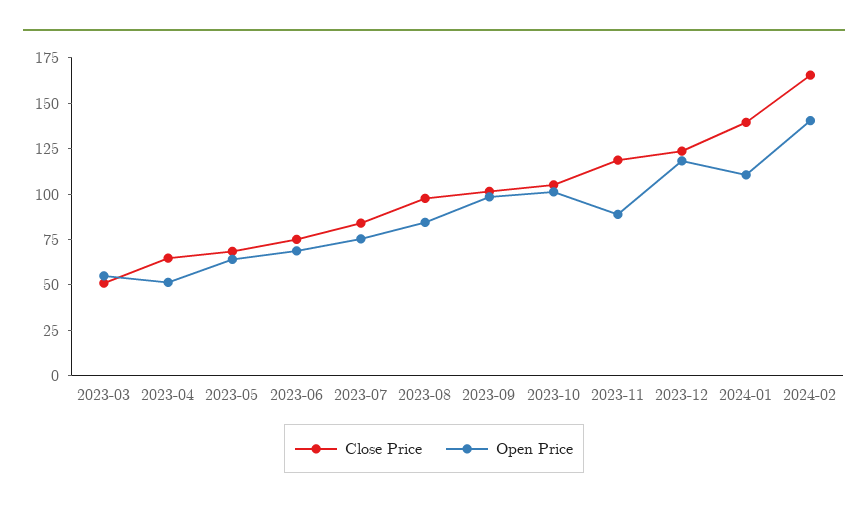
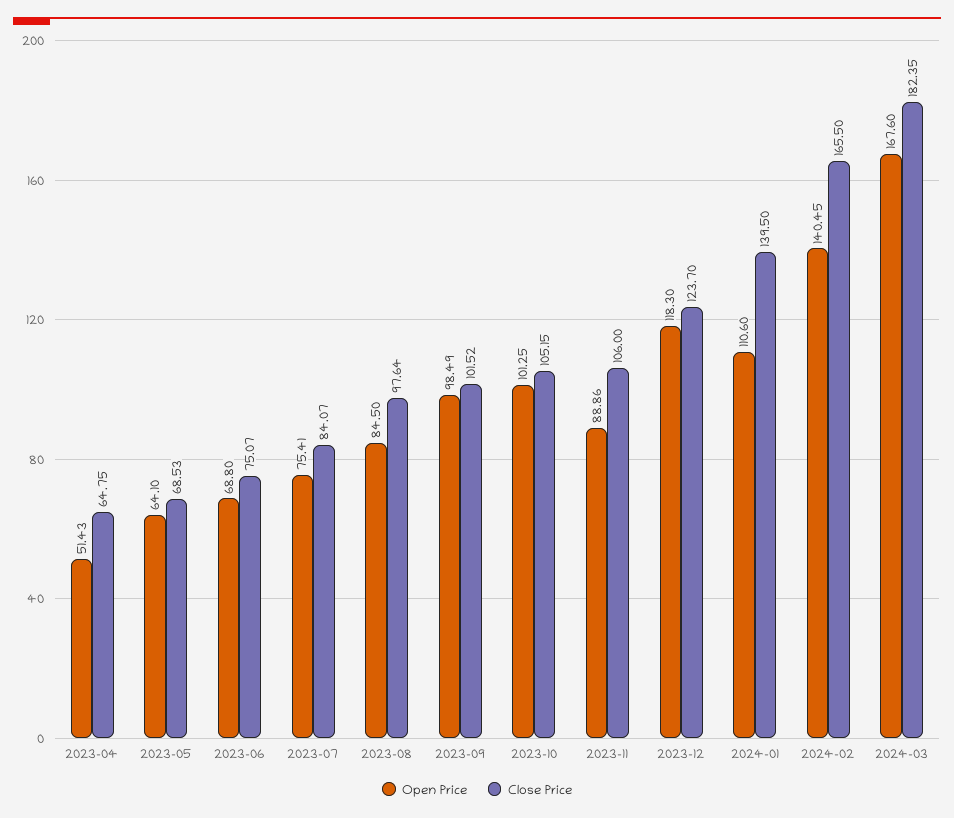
Close Price, 2023-03: 50 -> none
Open Price, 2023-03: 55 -> none
Close Price, 2023-11: 120 -> 106
Open Price, 2024-03: none -> 167.6
Close Price, 2024-03: none -> 182.35

